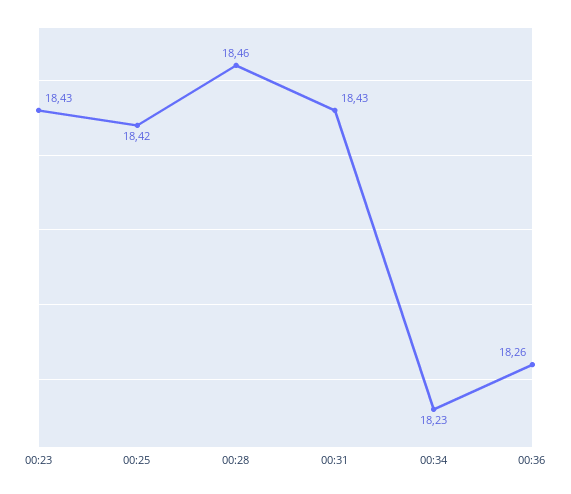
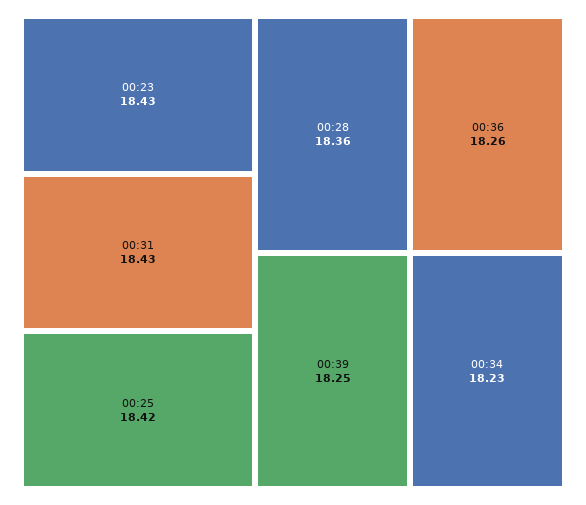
00:28: 18.46 -> 18.36
00:39: none -> 18.25

